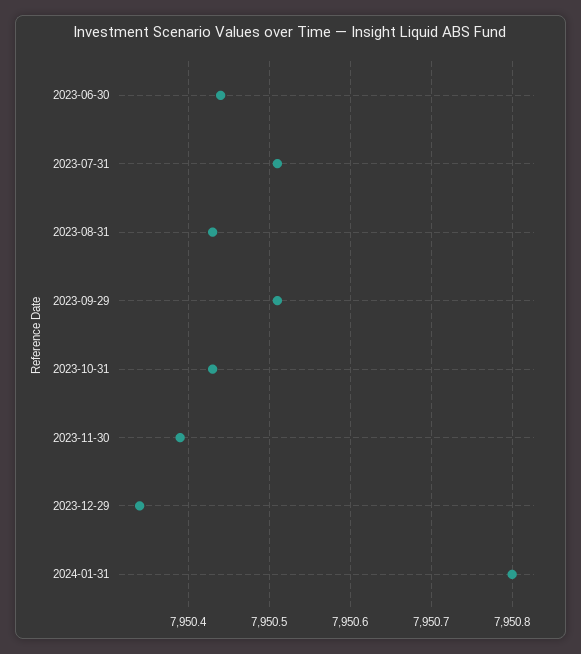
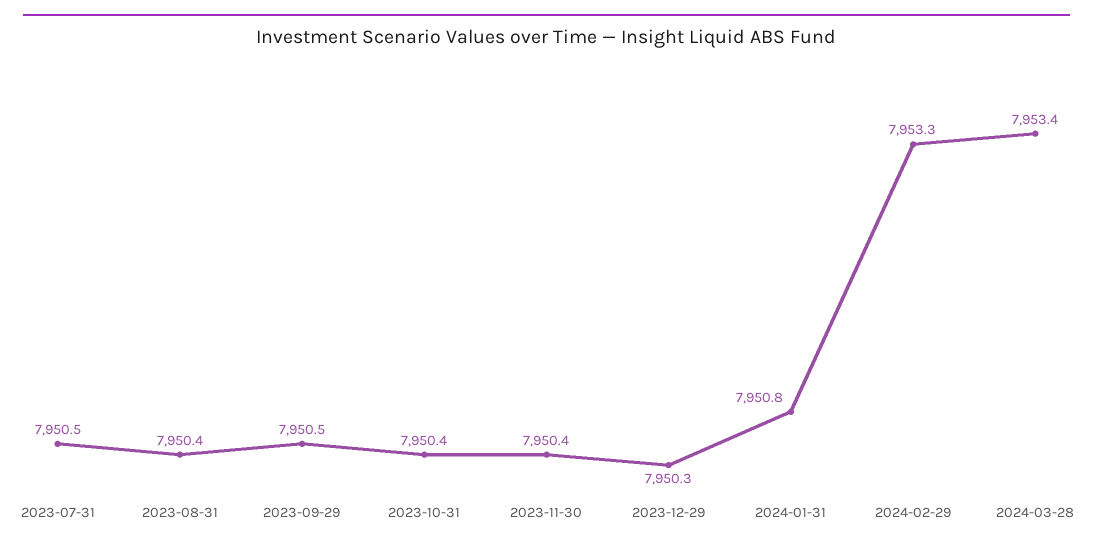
2023-06-30: 7950.44 -> none
2024-02-29: none -> 7953.3
2024-03-28: none -> 7953.4

